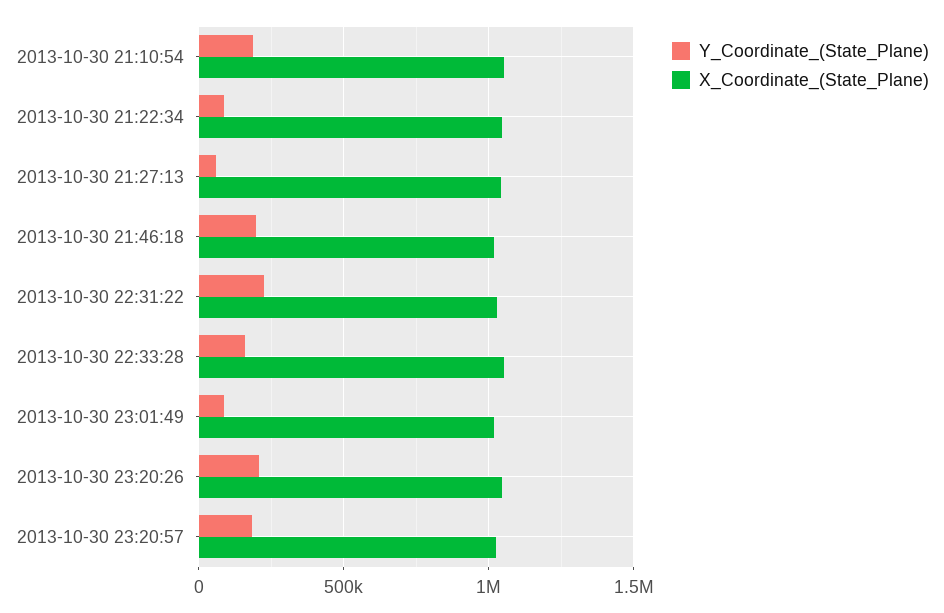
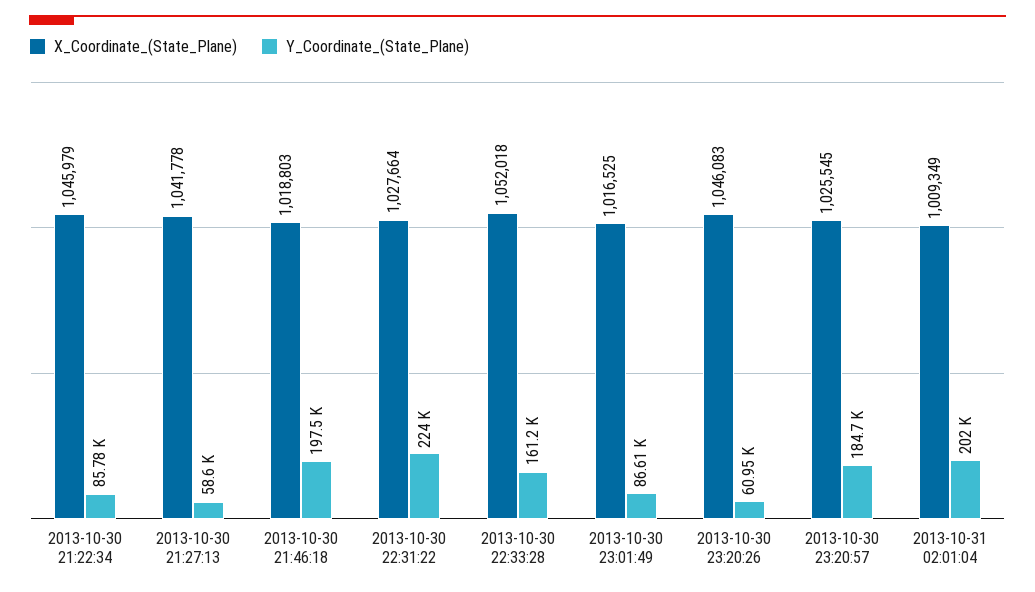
Y_Coordinate_(State_Plane), 2013-10-30 21:10:54: 200000 -> none
X_Coordinate_(State_Plane), 2013-10-30 21:10:54: 1050000 -> none
Y_Coordinate_(State_Plane), 2013-10-30 23:20:26: 200000 -> 60950
X_Coordinate_(State_Plane), 2013-10-31 02:01:04: none -> 1009349
Y_Coordinate_(State_Plane), 2013-10-31 02:01:04: none -> 202000

